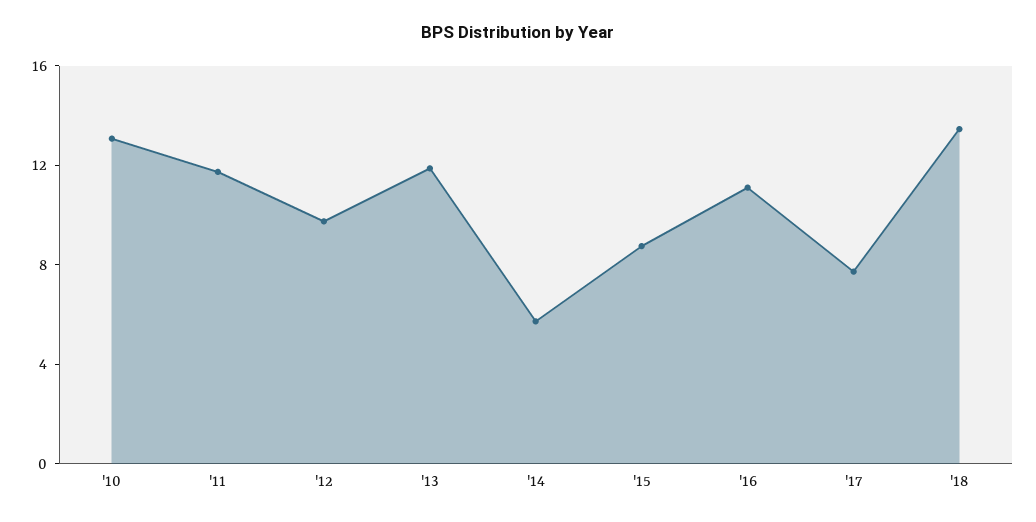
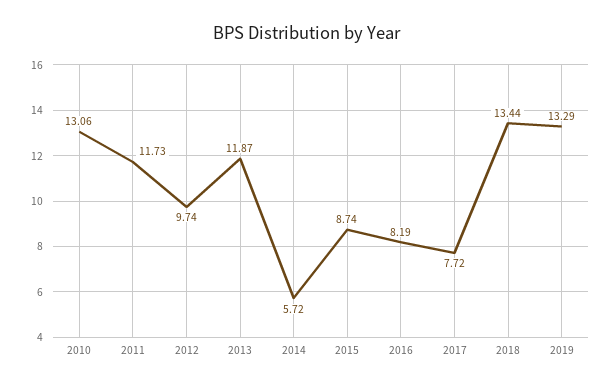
'16: 11 -> 8.19
2019: none -> 13.29

